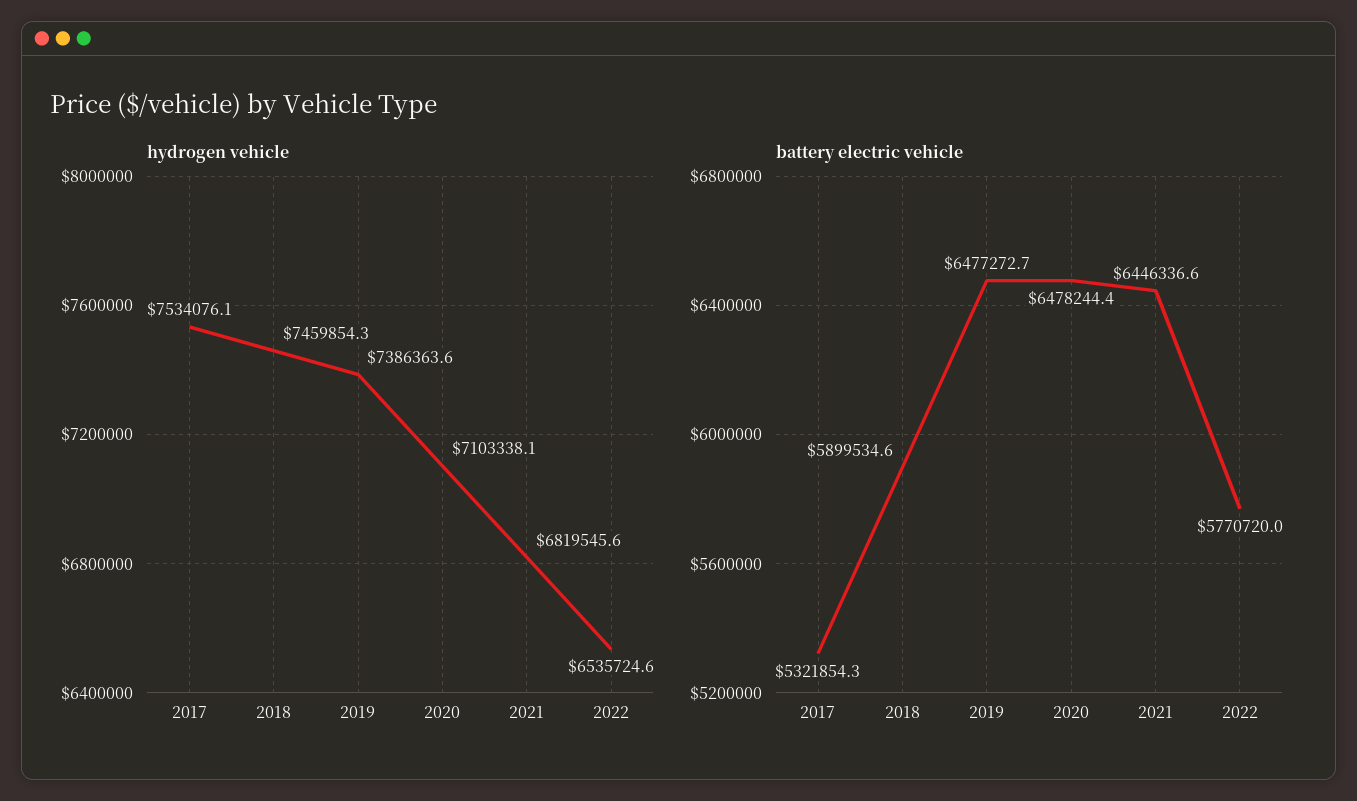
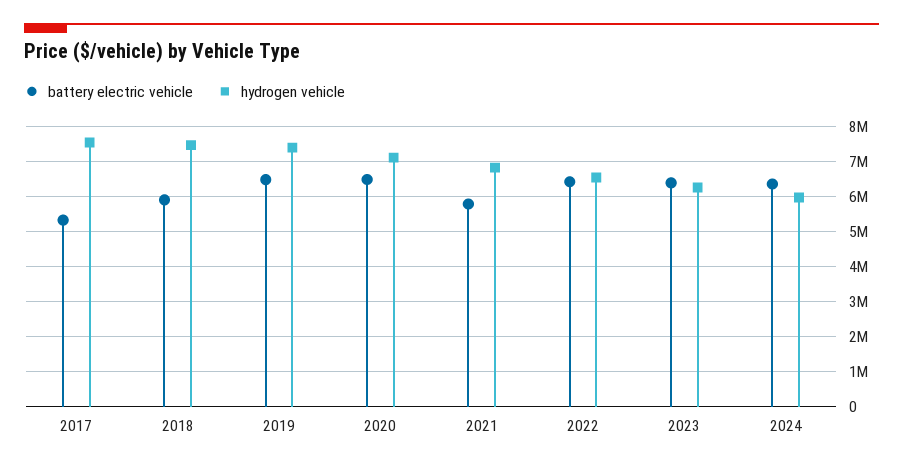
battery electric vehicle, 2021: 6446336.6 -> 5800000
battery electric vehicle, 2022: 5770720 -> 6400000
battery electric vehicle, 2023: none -> 6400000
hydrogen vehicle, 2023: none -> 6200000
battery electric vehicle, 2024: none -> 6400000
hydrogen vehicle, 2024: none -> 6000000

